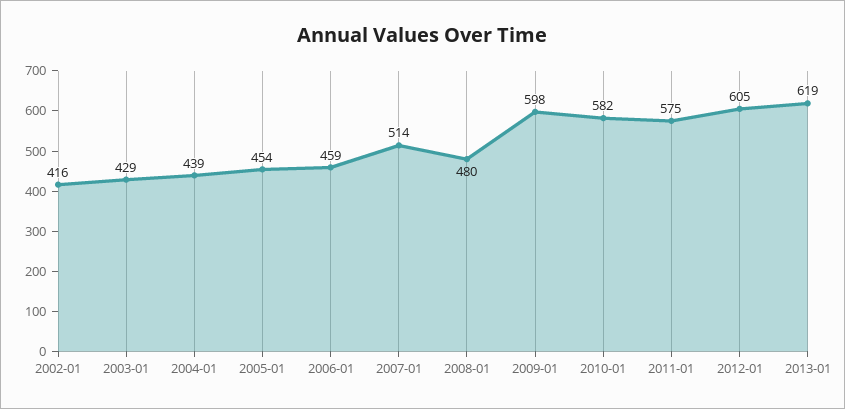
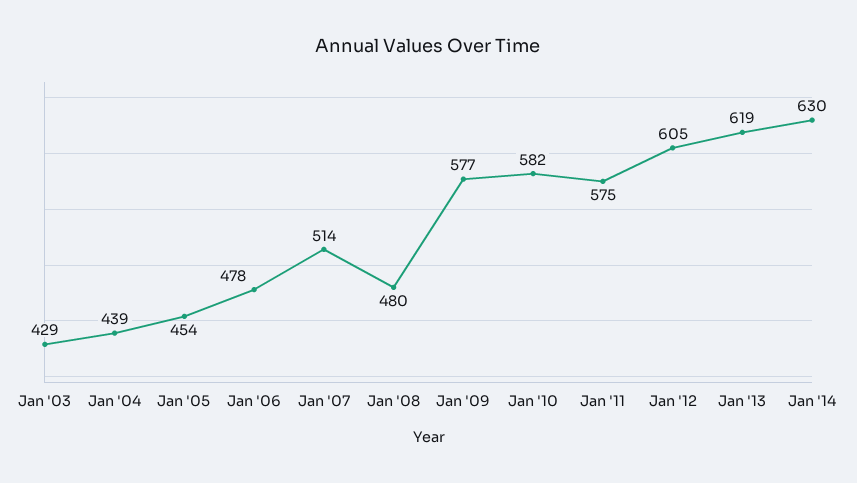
2002-01: 416 -> none
2006-01: 459 -> 478
2009-01: 598 -> 577
Jan '14: none -> 630

